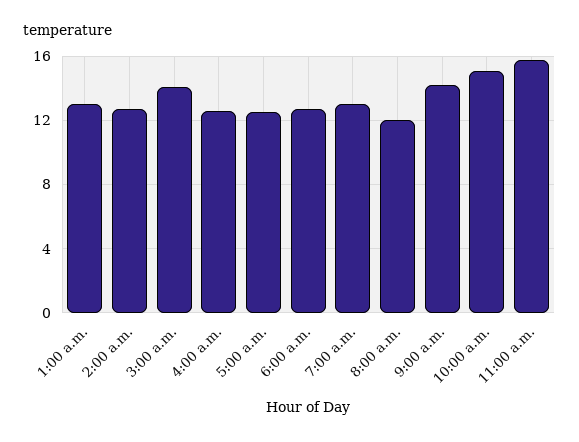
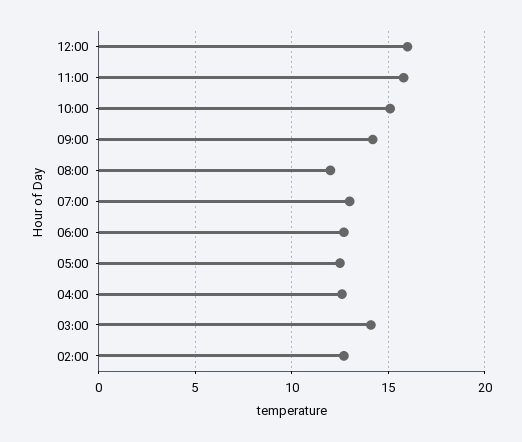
1:00 a.m.: 13 -> none
12:00: none -> 16

